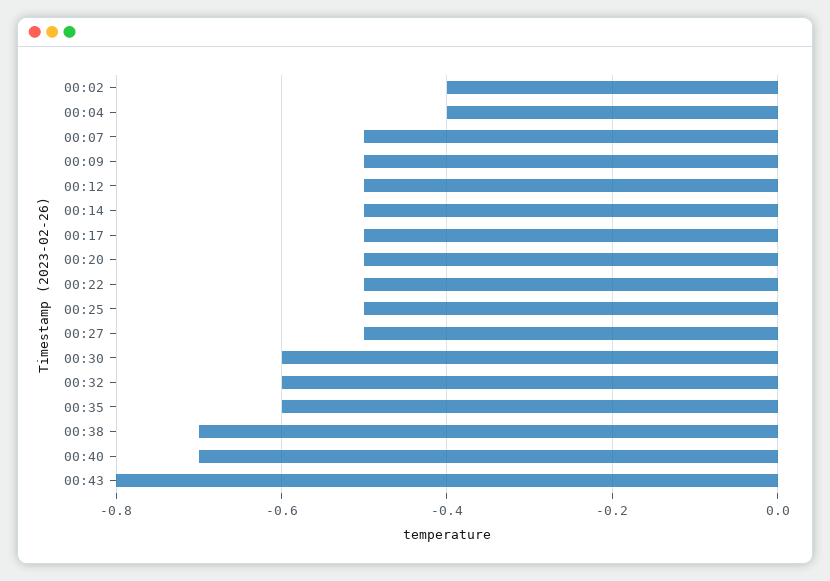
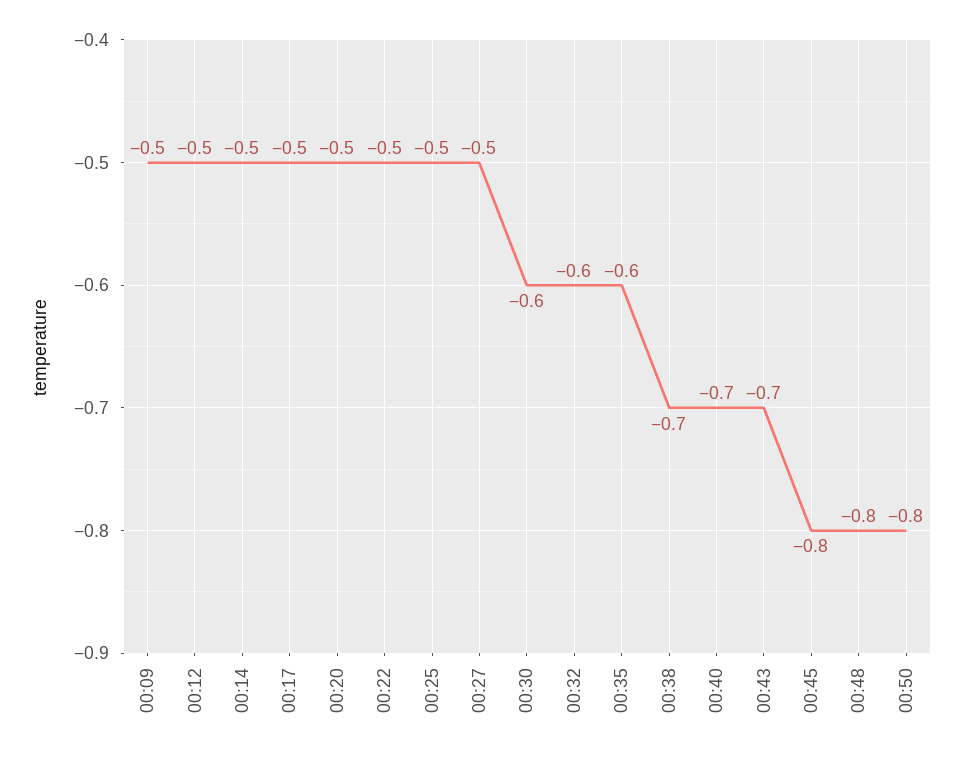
00:02: -0.4 -> none
00:04: -0.4 -> none
00:07: -0.5 -> none
00:43: -0.8 -> -0.7
00:45: none -> -0.8
00:48: none -> -0.8
00:50: none -> -0.8

